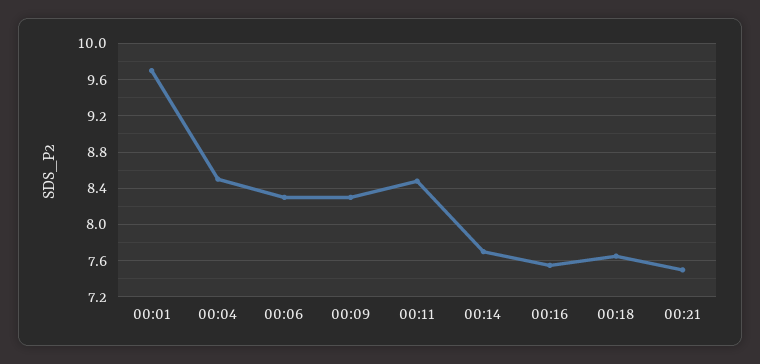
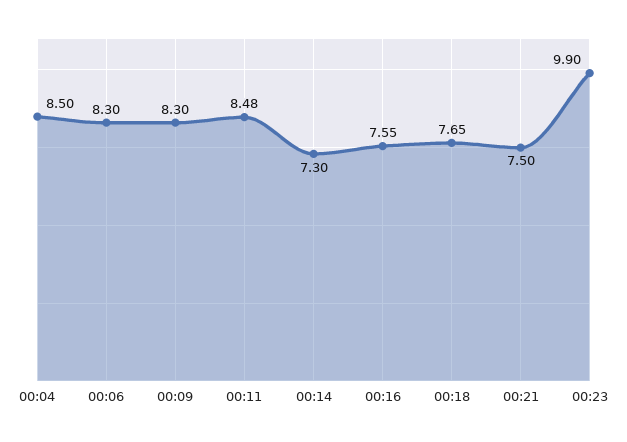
00:01: 9.7 -> none
00:14: 7.7 -> 7.3
00:23: none -> 9.9

